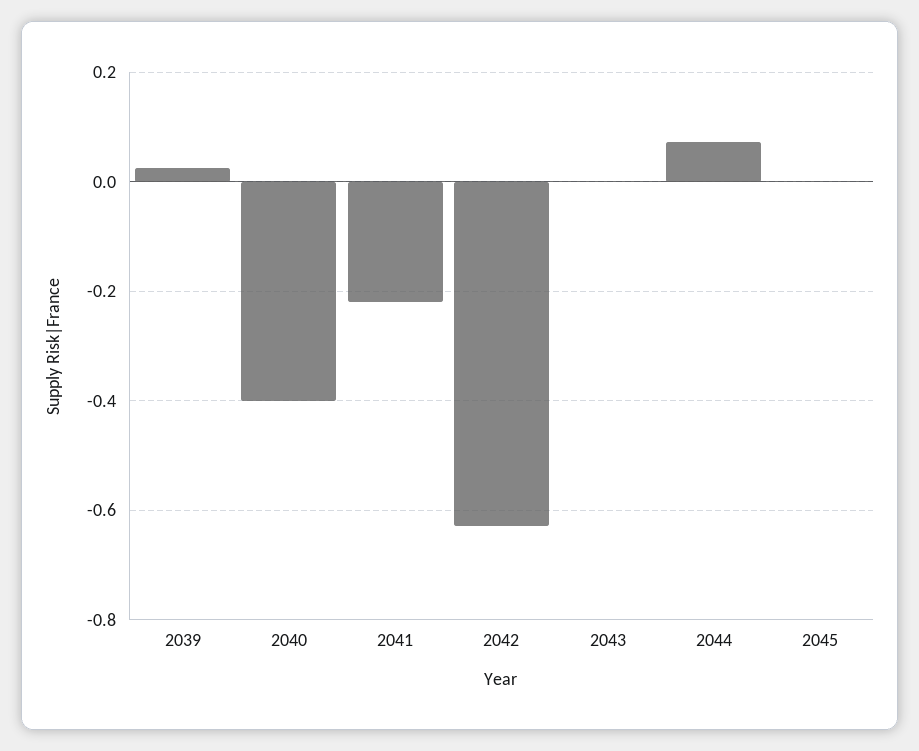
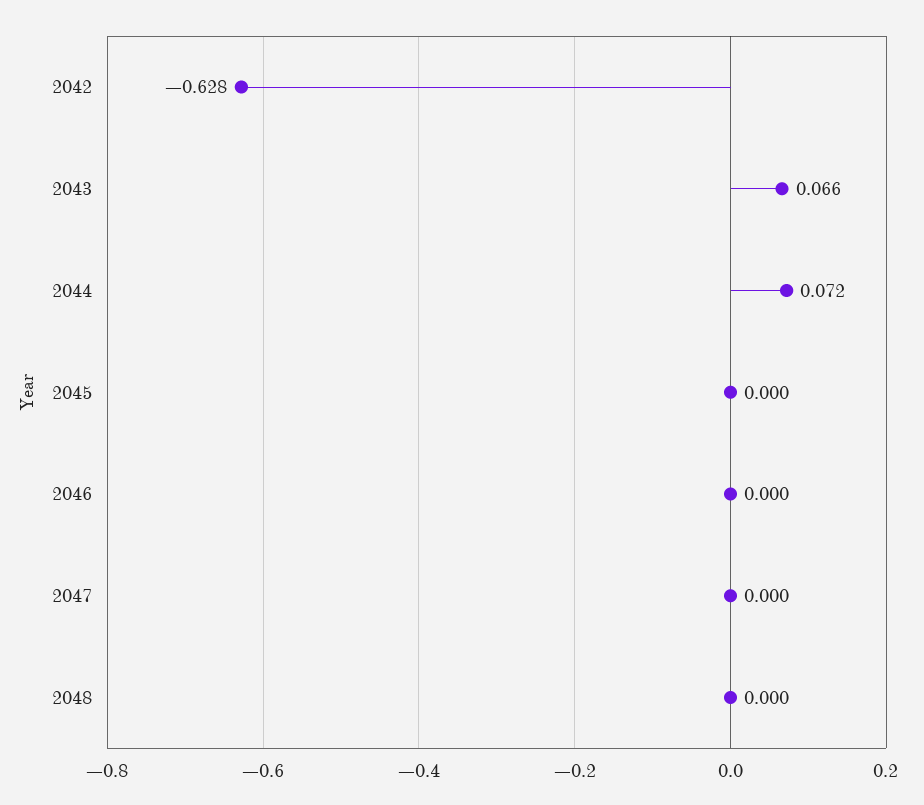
2039: 0.02 -> none
2040: -0.4 -> none
2041: -0.22 -> none
2043: 0 -> 0.066
2046: none -> 0
2047: none -> 0
2048: none -> 0

